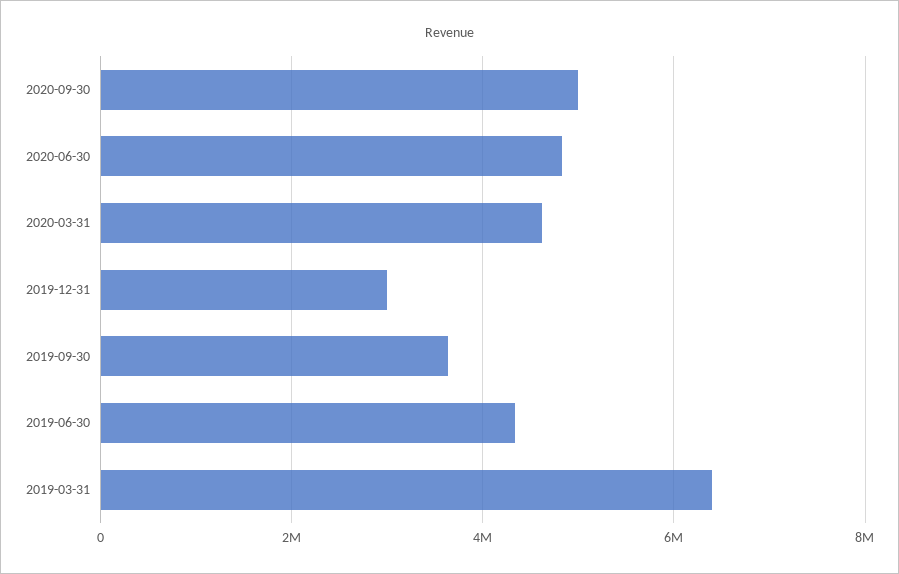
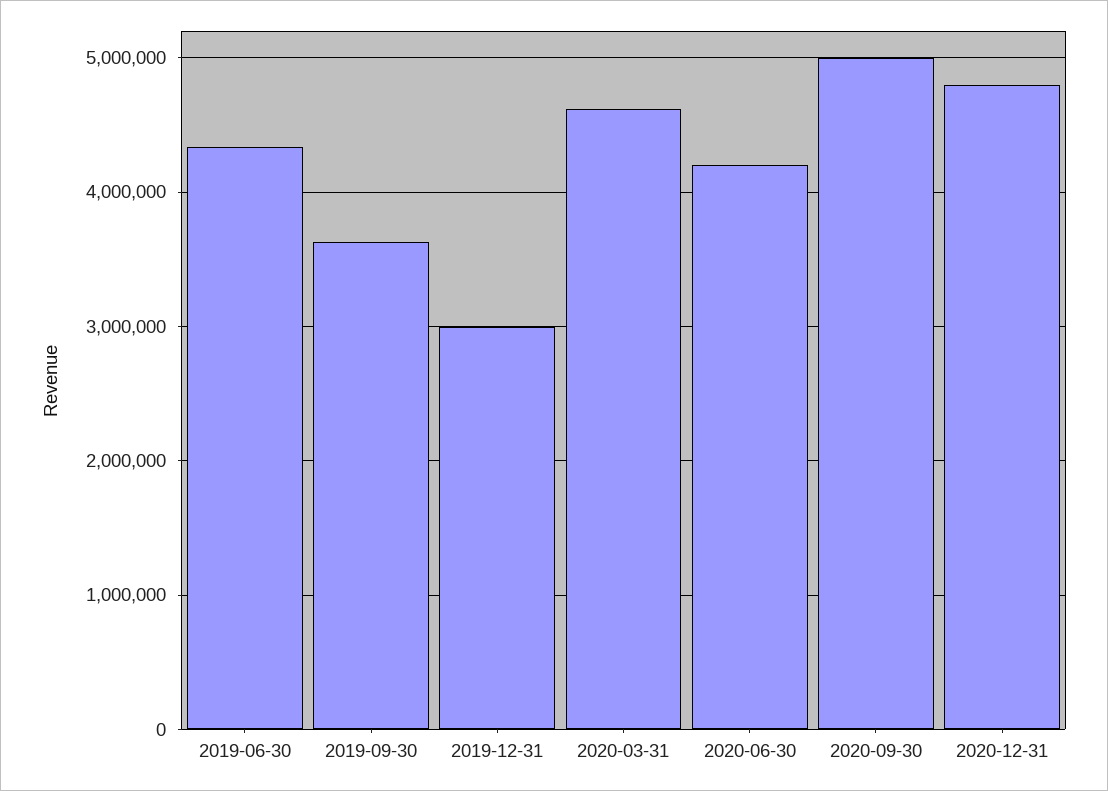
2020-06-30: 4800000 -> 4200000
2019-03-31: 6400000 -> none
2020-12-31: none -> 4800000

